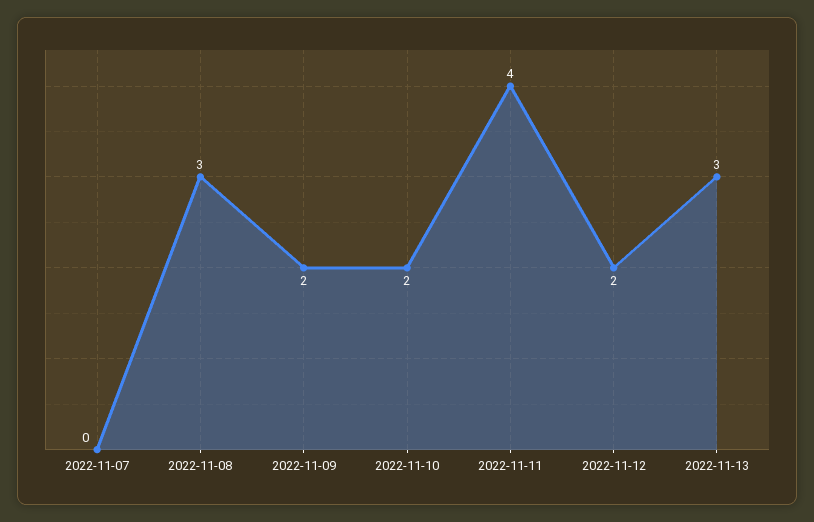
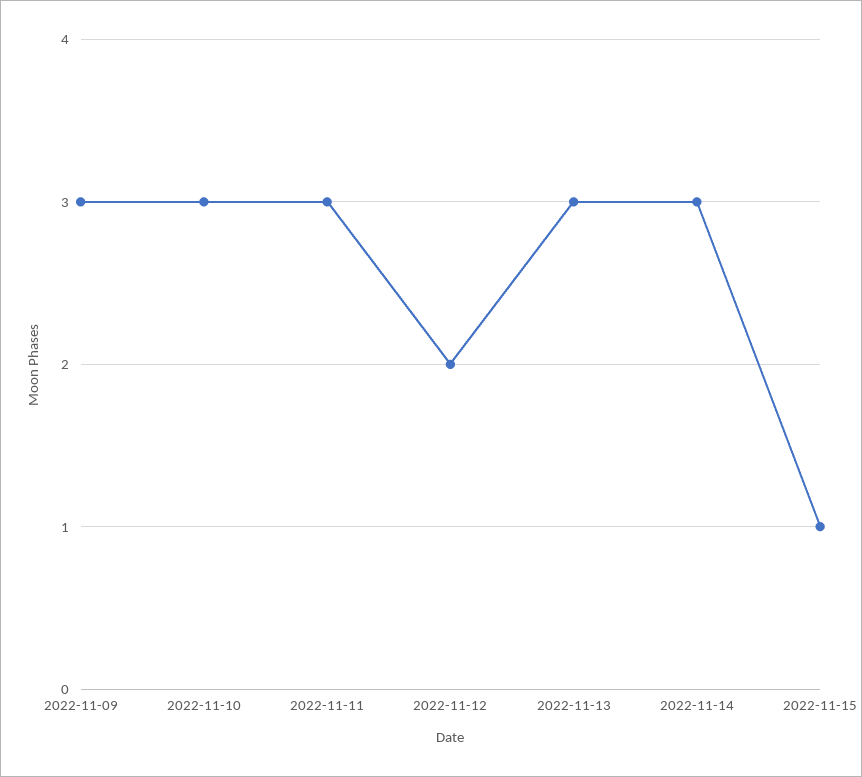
2022-11-07: 0 -> none
2022-11-08: 3 -> none
2022-11-09: 2 -> 3
2022-11-10: 2 -> 3
2022-11-11: 4 -> 3
2022-11-14: none -> 3
2022-11-15: none -> 1

